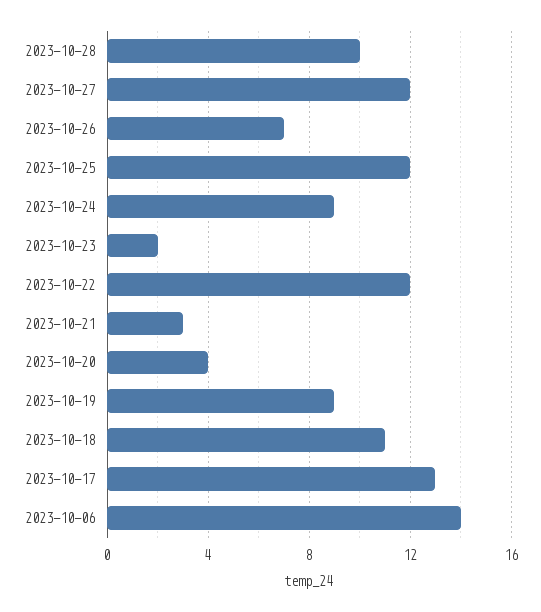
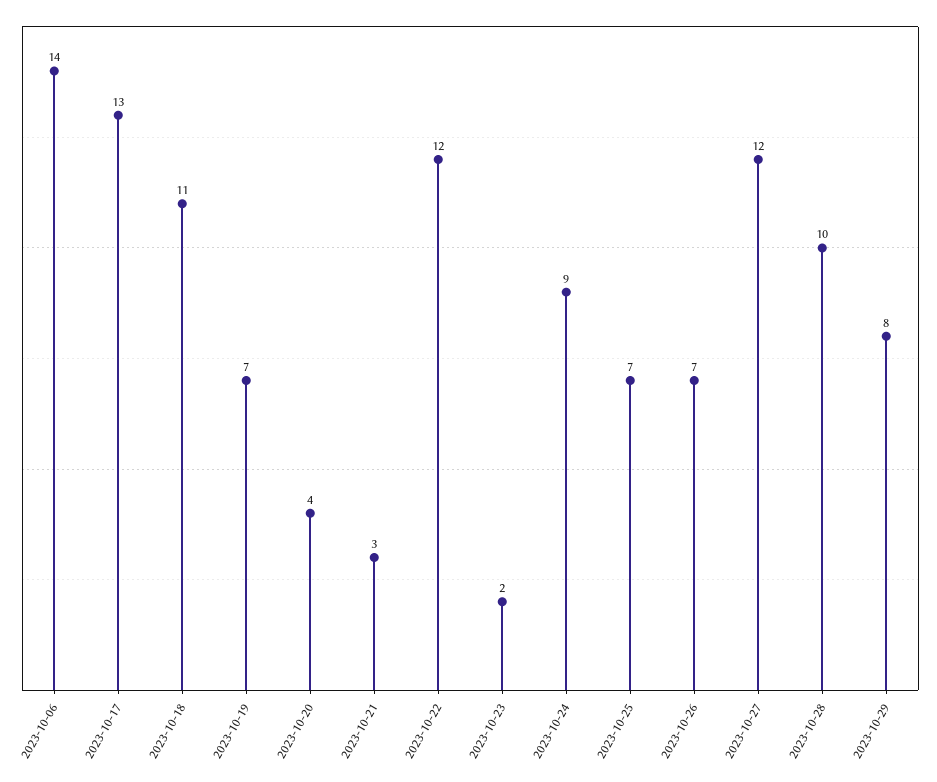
2023-10-25: 12 -> 7
2023-10-19: 9 -> 7
2023-10-29: none -> 8

